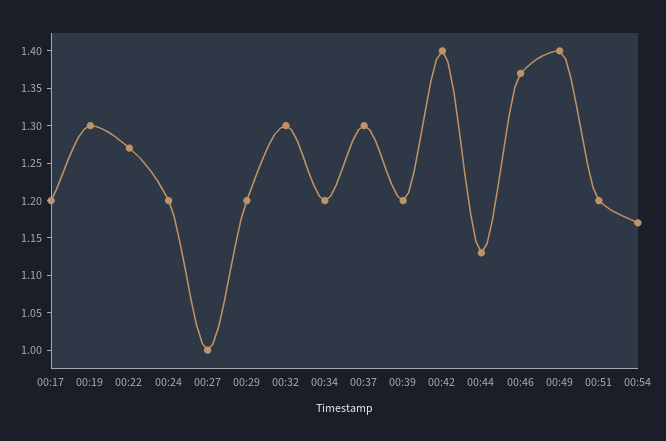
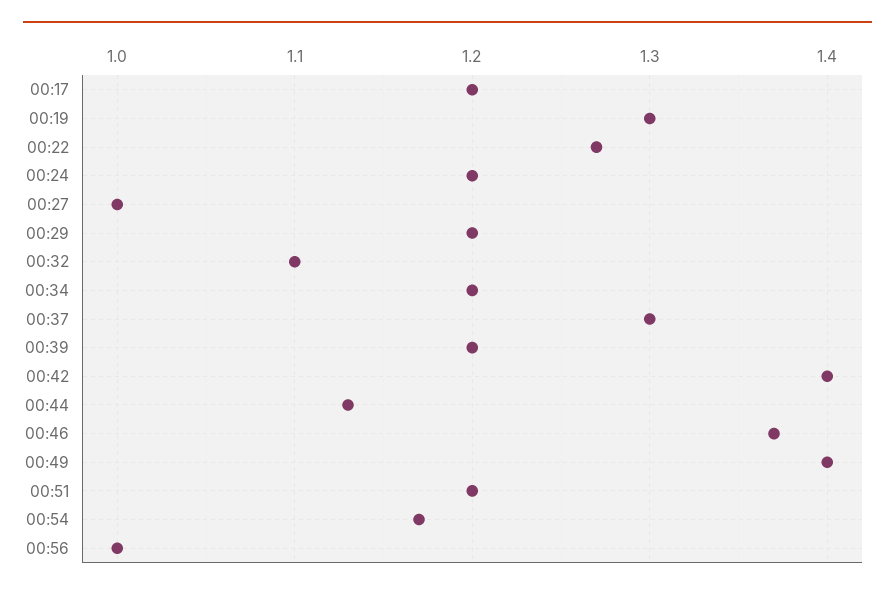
00:32: 1.3 -> 1.1
00:56: none -> 1

